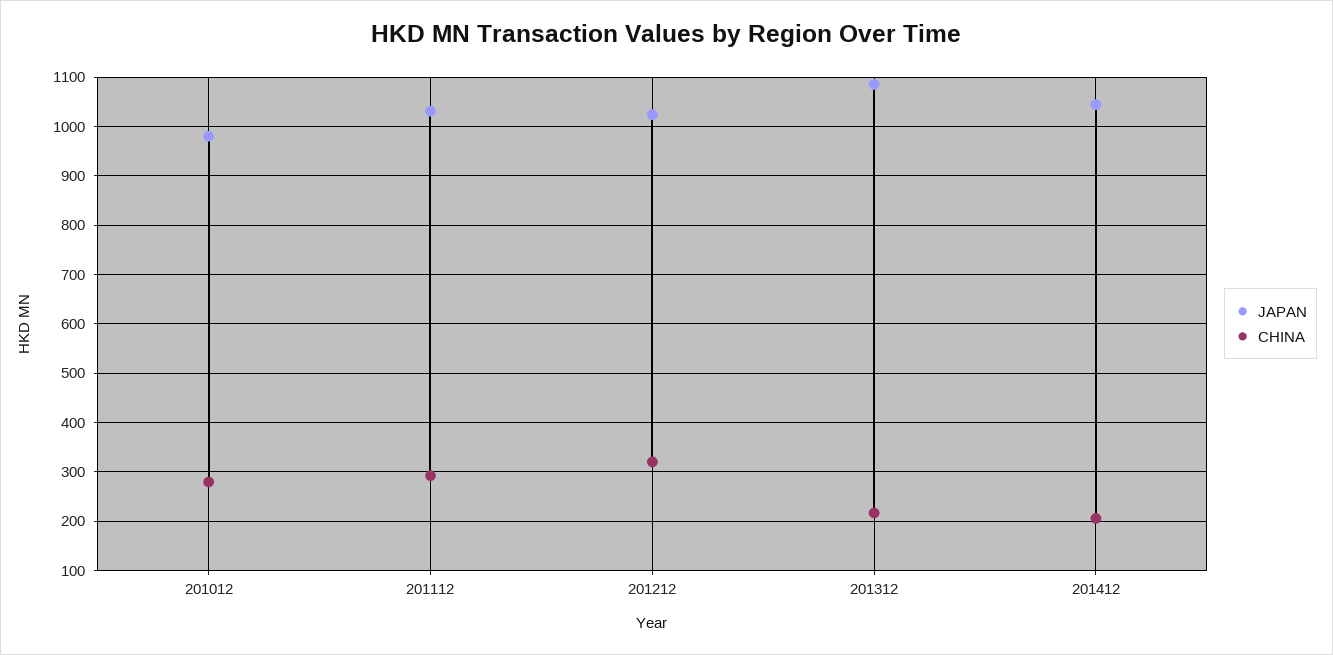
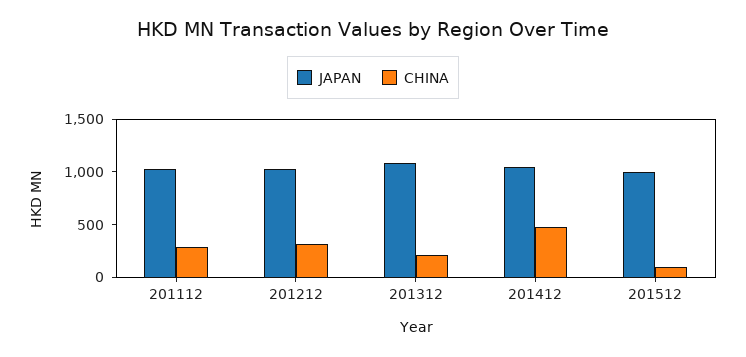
JAPAN, 201012: 980 -> none
CHINA, 201012: 280 -> none
CHINA, 201412: 200 -> 500
JAPAN, 201512: none -> 1000
CHINA, 201512: none -> 100

